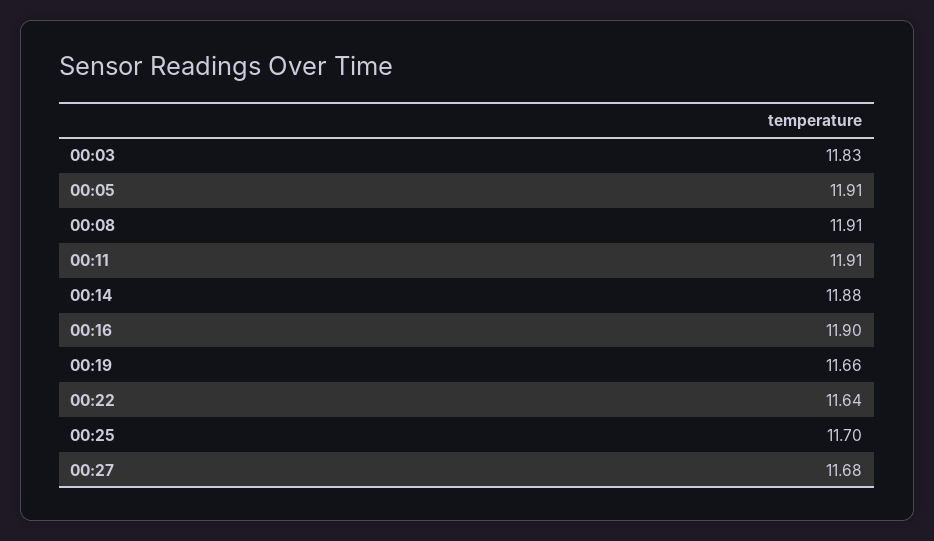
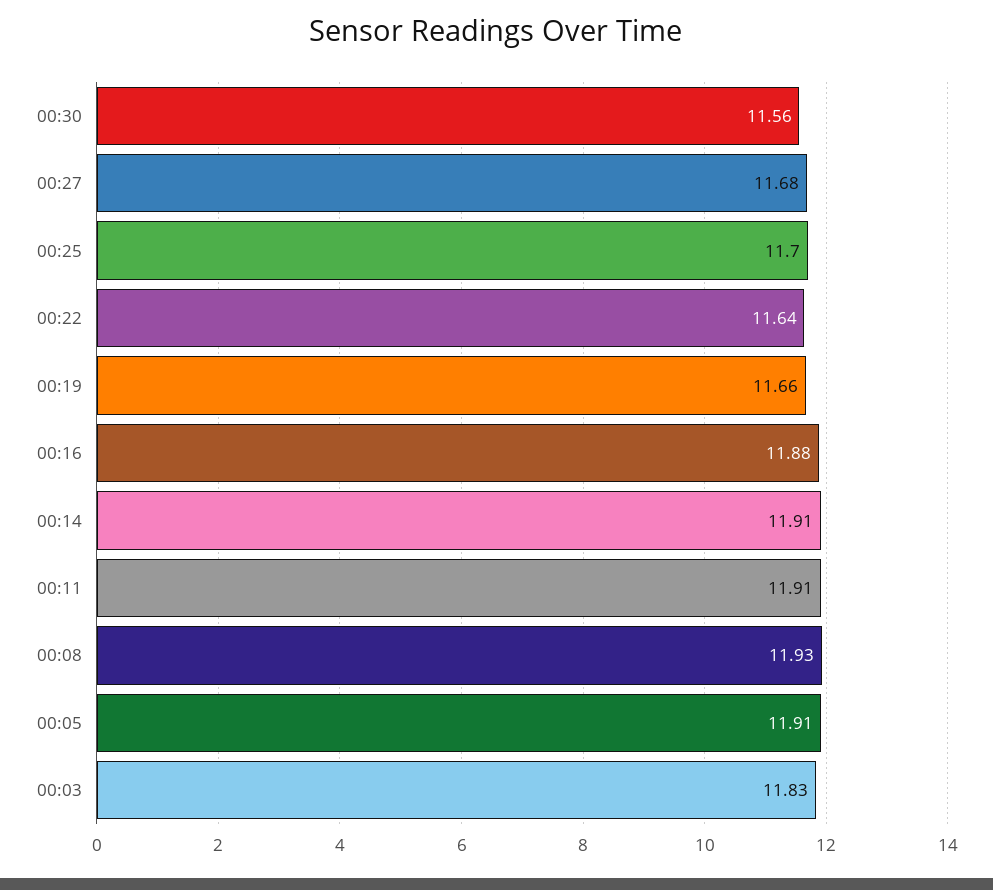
00:08: 11.91 -> 11.93
00:14: 11.88 -> 11.91
00:16: 11.9 -> 11.88
00:30: none -> 11.56

